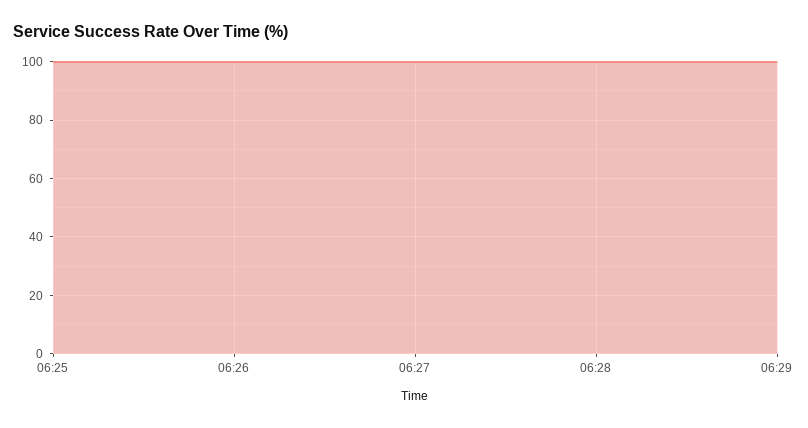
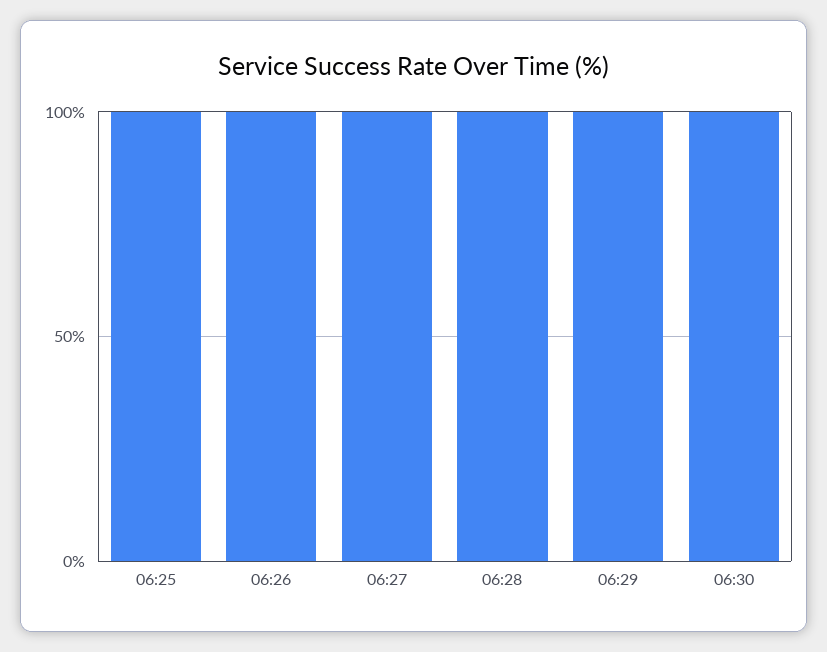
06:30: none -> 100

